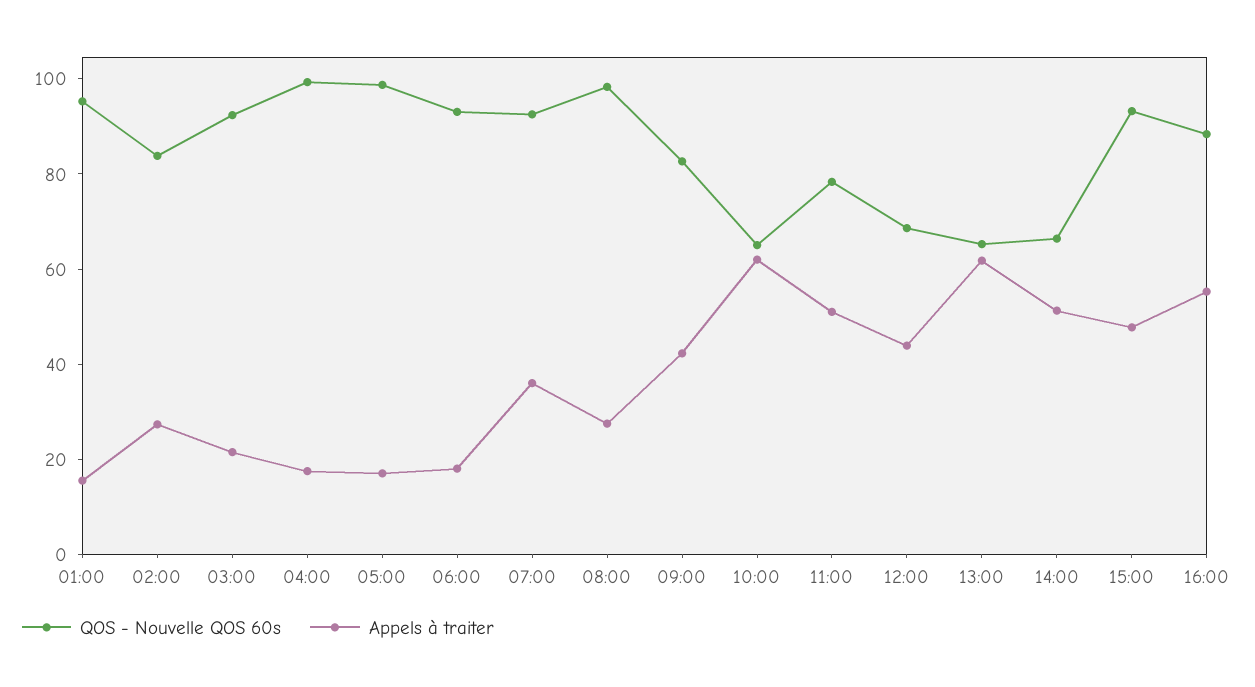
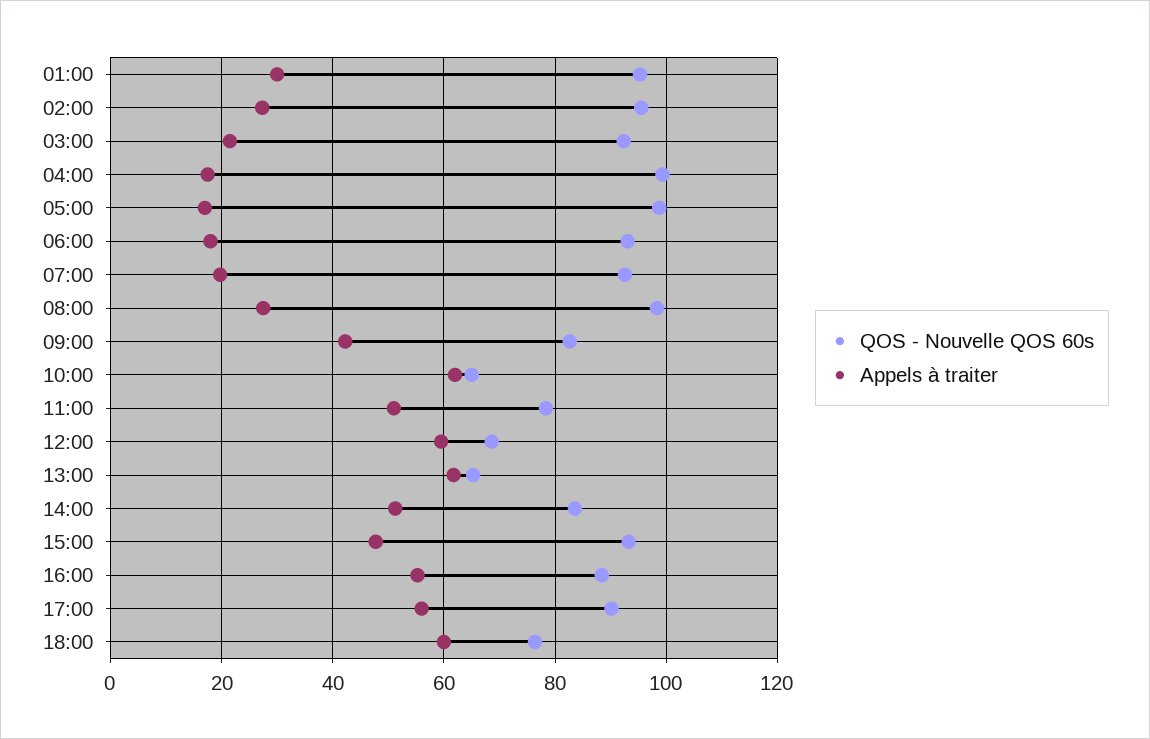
Appels à traiter, 01:00: 15 -> 30
QOS - Nouvelle QOS 60s, 02:00: 85 -> 96
Appels à traiter, 07:00: 35 -> 20
Appels à traiter, 12:00: 45 -> 60
QOS - Nouvelle QOS 60s, 14:00: 65 -> 84
QOS - Nouvelle QOS 60s, 17:00: none -> 90
Appels à traiter, 17:00: none -> 56
QOS - Nouvelle QOS 60s, 18:00: none -> 76
Appels à traiter, 18:00: none -> 60

